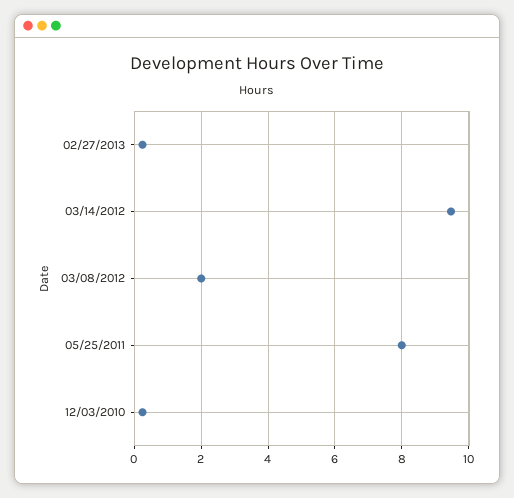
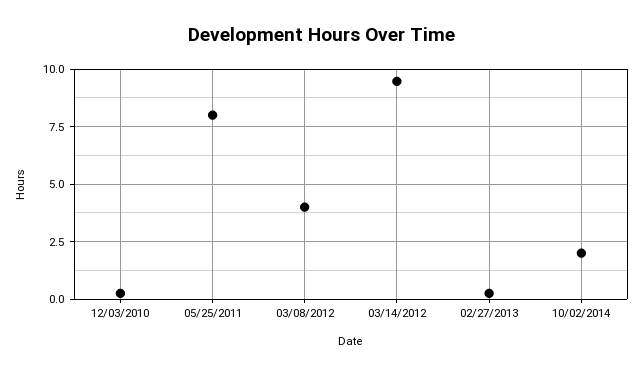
03/08/2012: 2 -> 4
10/02/2014: none -> 2

